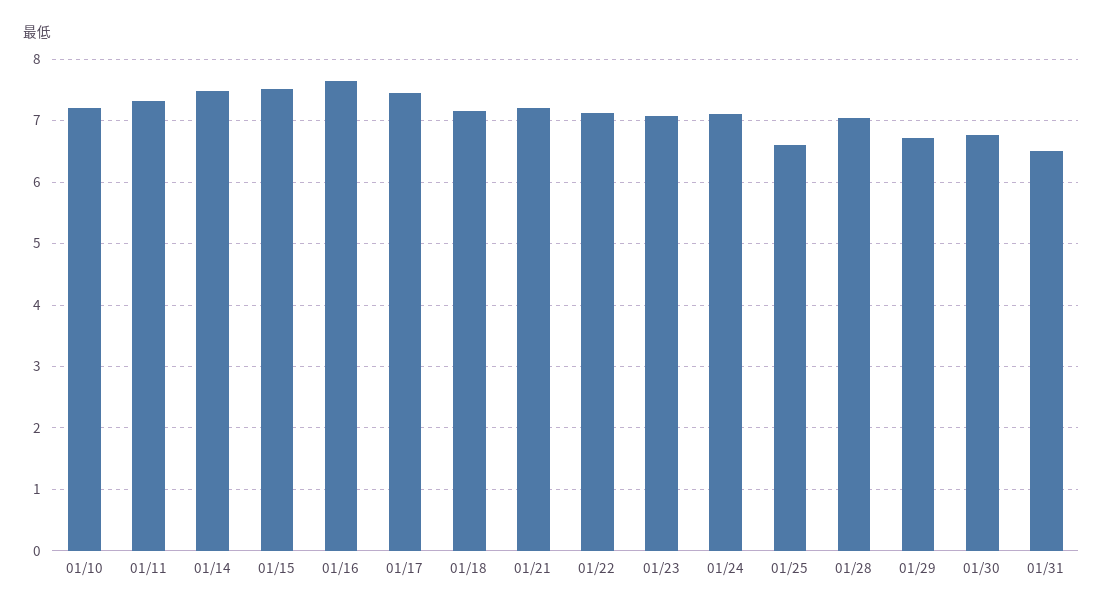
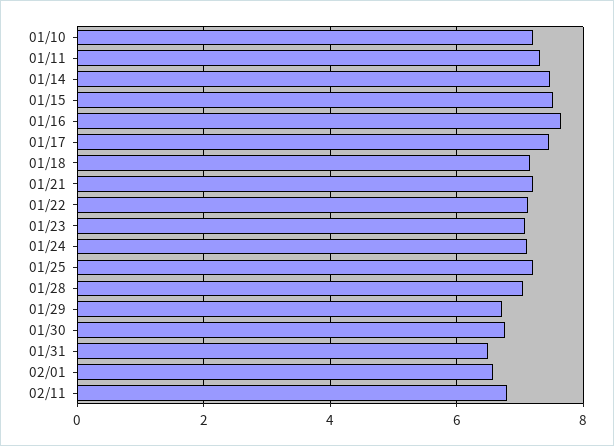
01/25: 6.6 -> 7.2
02/01: none -> 6.6
02/11: none -> 6.8

